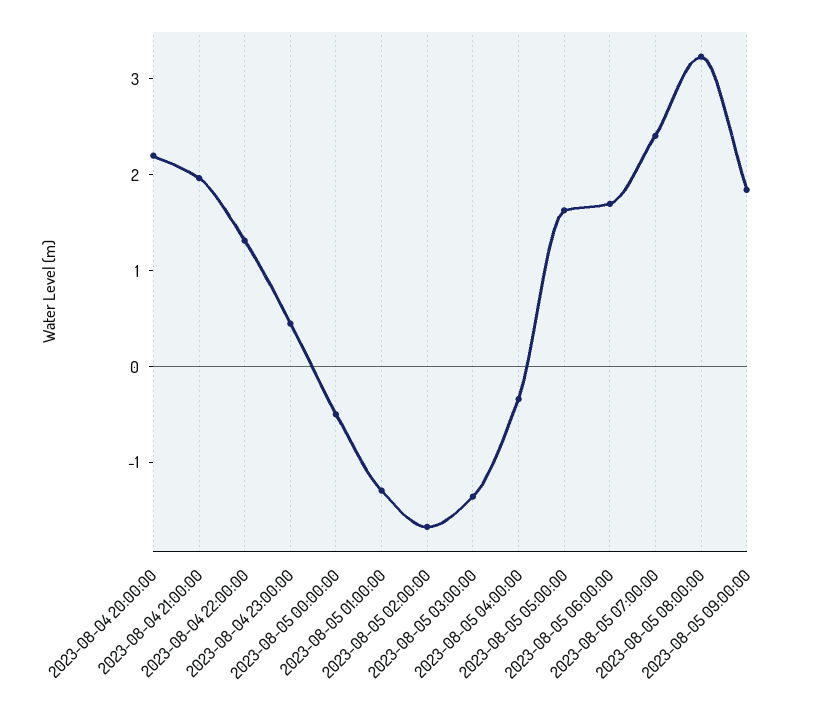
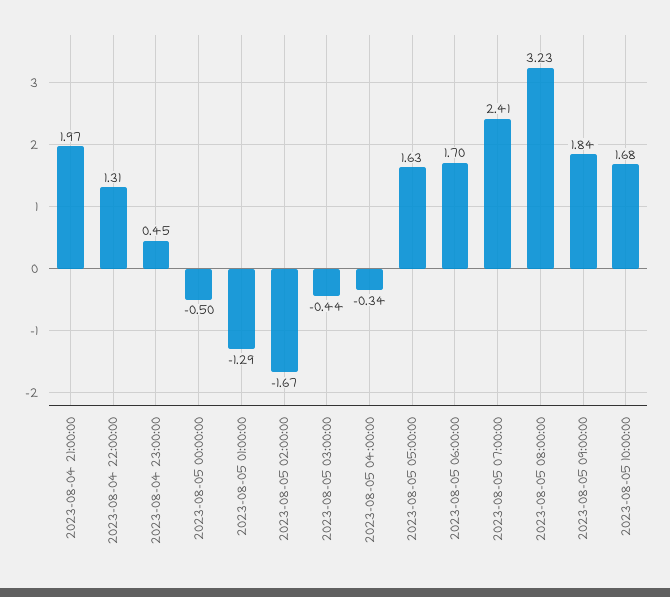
2023-08-04 20:00:00: 2.2 -> none
2023-08-05 03:00:00: -1.4 -> -0.44
2023-08-05 10:00:00: none -> 1.68

